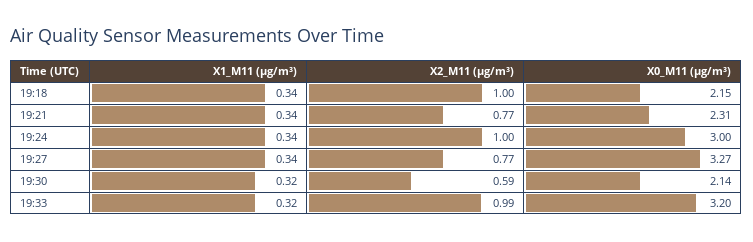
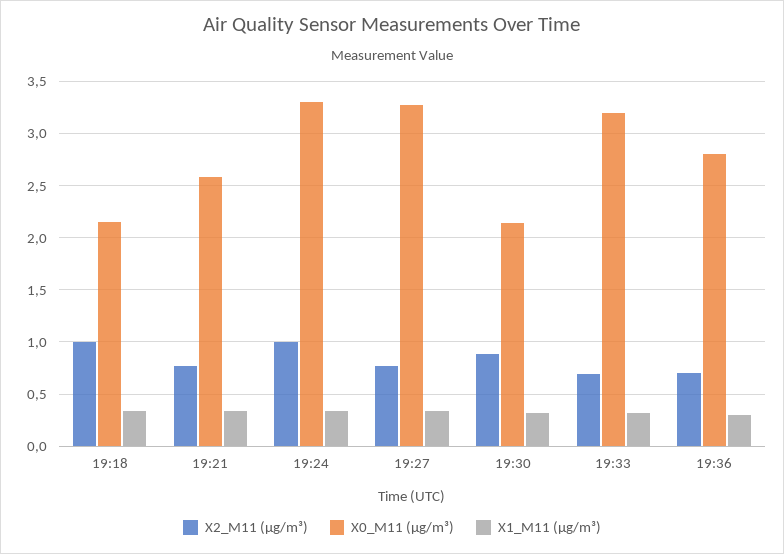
X0_M11 (μg/m³), 19:21: 2.31 -> 2.6
X0_M11 (μg/m³), 19:24: 3 -> 3.3
X2_M11 (μg/m³), 19:30: 0.59 -> 0.9
X2_M11 (μg/m³), 19:33: 0.99 -> 0.7
X2_M11 (μg/m³), 19:36: none -> 0.7
X0_M11 (μg/m³), 19:36: none -> 2.8
X1_M11 (μg/m³), 19:36: none -> 0.3

